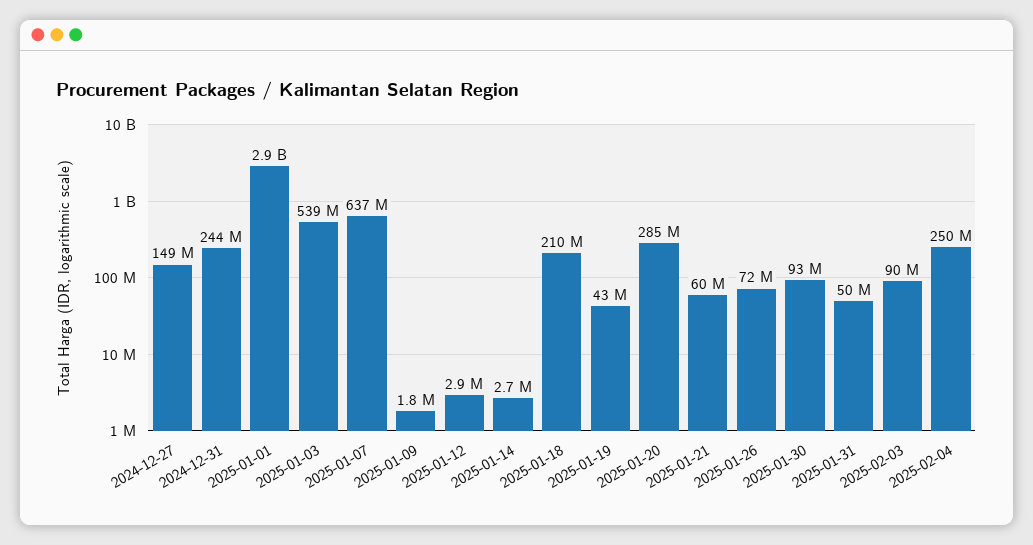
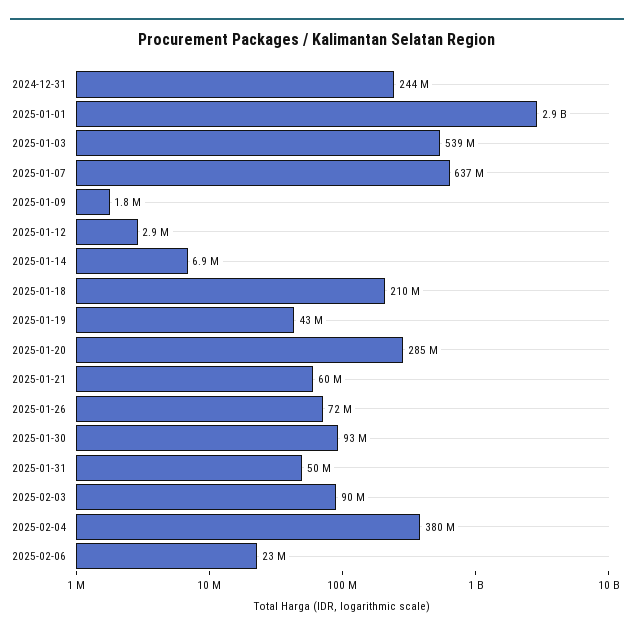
2024-12-27: 149000000 -> none
2025-01-14: 2700000 -> 6900000
2025-02-04: 250000000 -> 380000000
2025-02-06: none -> 23000000

